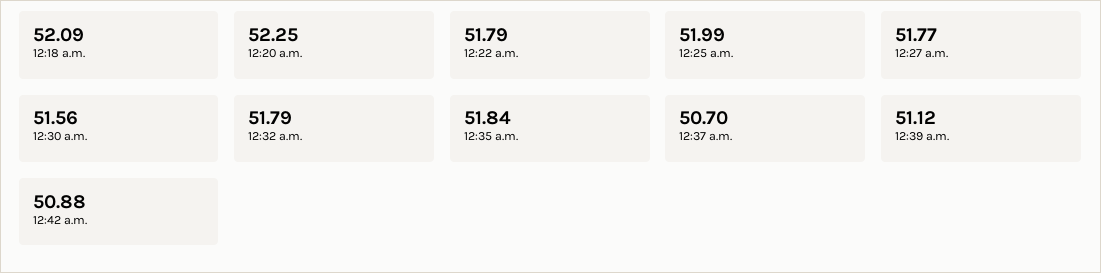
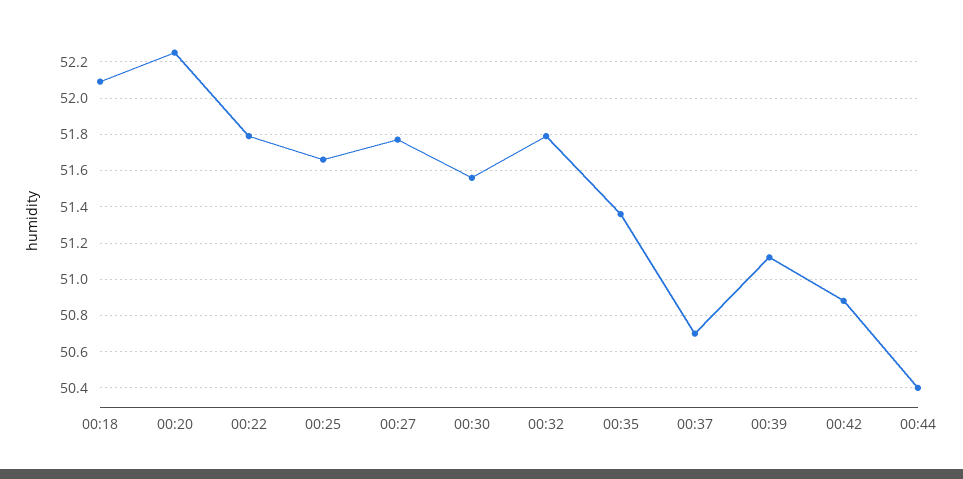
12:25 a.m.: 51.99 -> 51.65
12:35 a.m.: 51.84 -> 51.35
00:44: none -> 50.4

